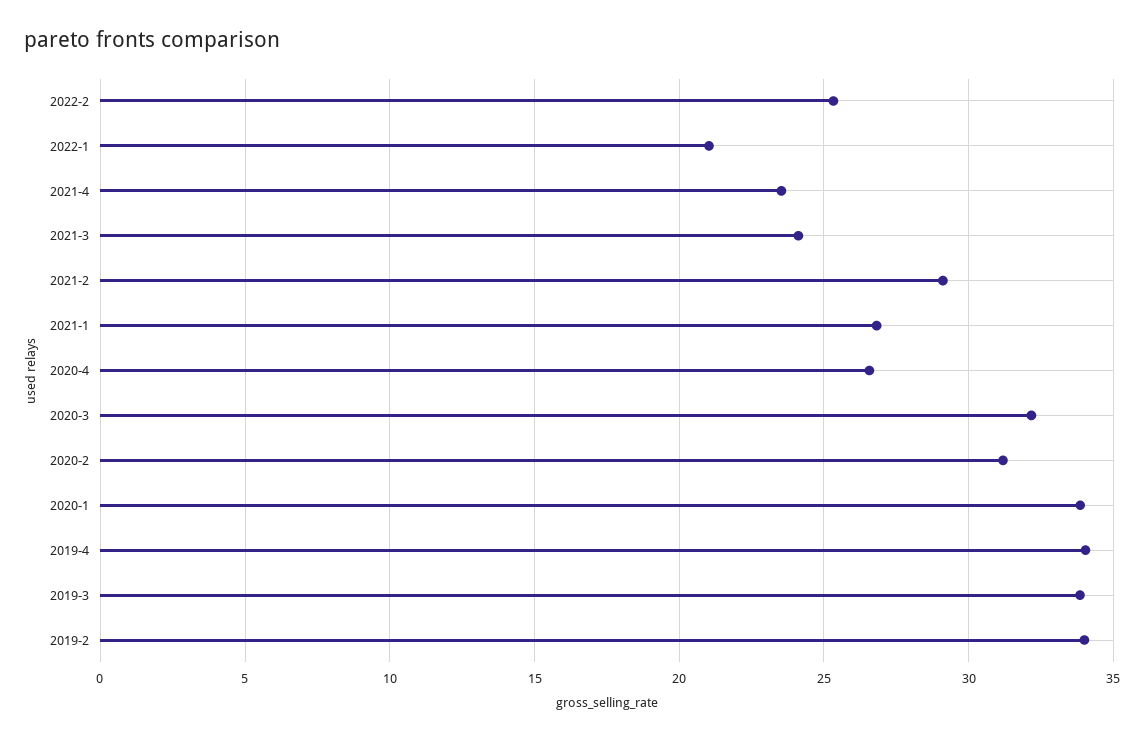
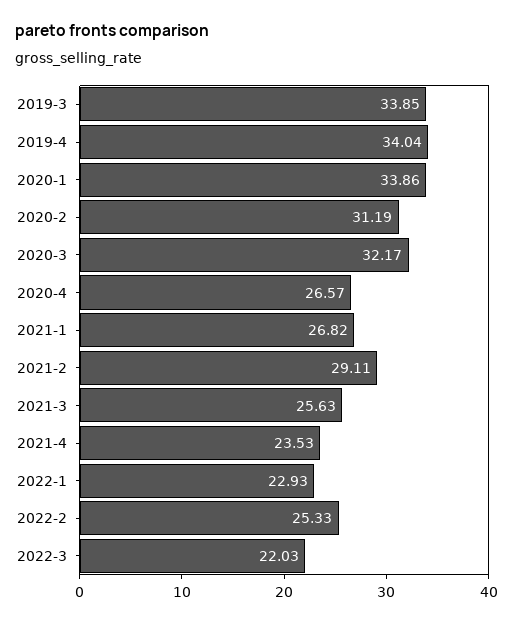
2022-1: 21 -> 22.93
2021-3: 24 -> 25.63
2019-2: 34 -> none
2022-3: none -> 22.03

